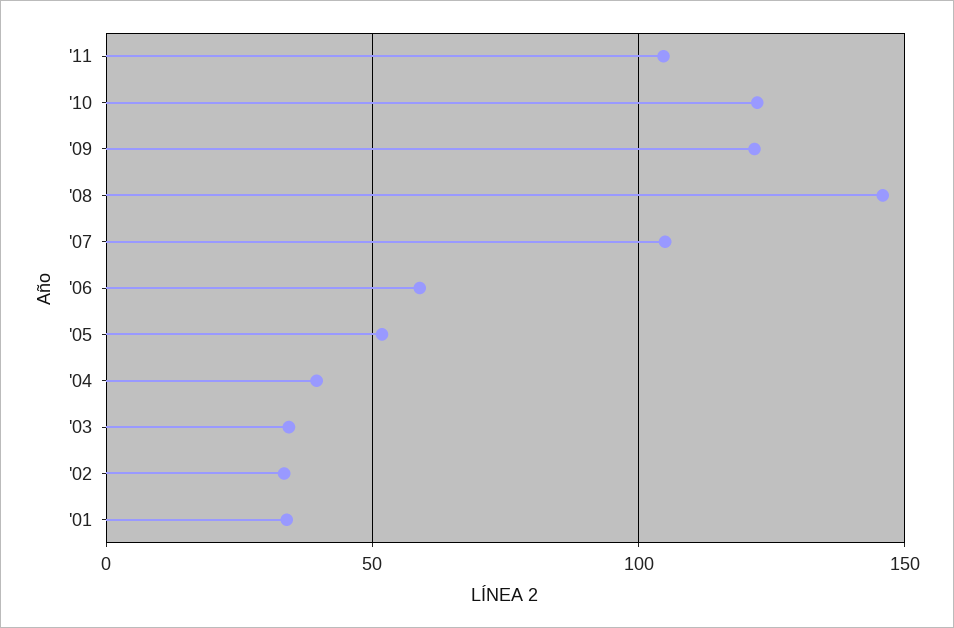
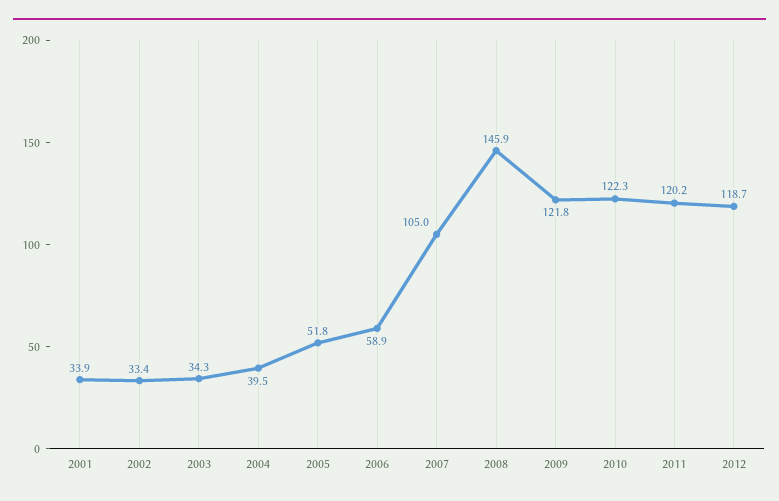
'11: 105 -> 120.2
2012: none -> 118.7

